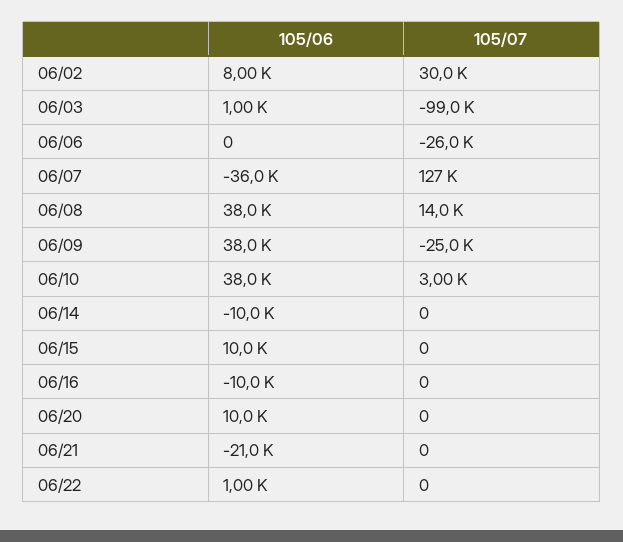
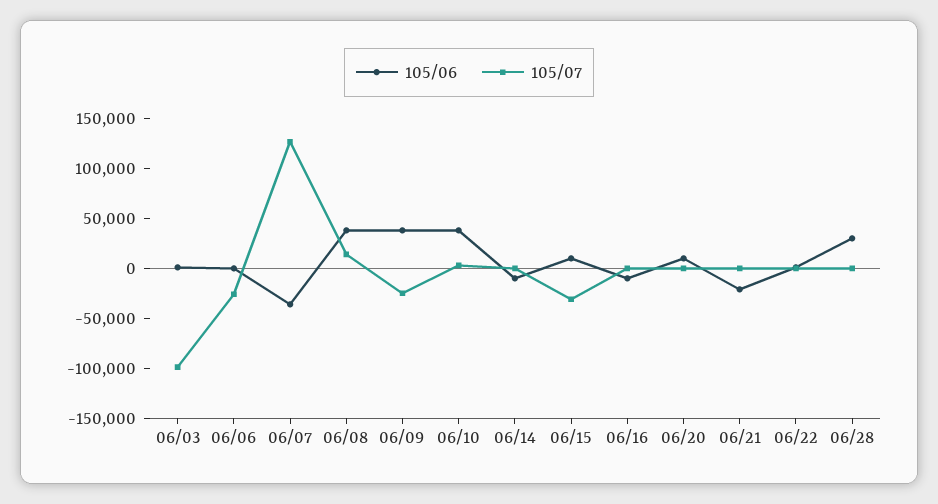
105/06, 06/02: 8000 -> none
105/07, 06/02: 30000 -> none
105/07, 06/15: 0 -> -30000
105/06, 06/28: none -> 30000
105/07, 06/28: none -> 0

